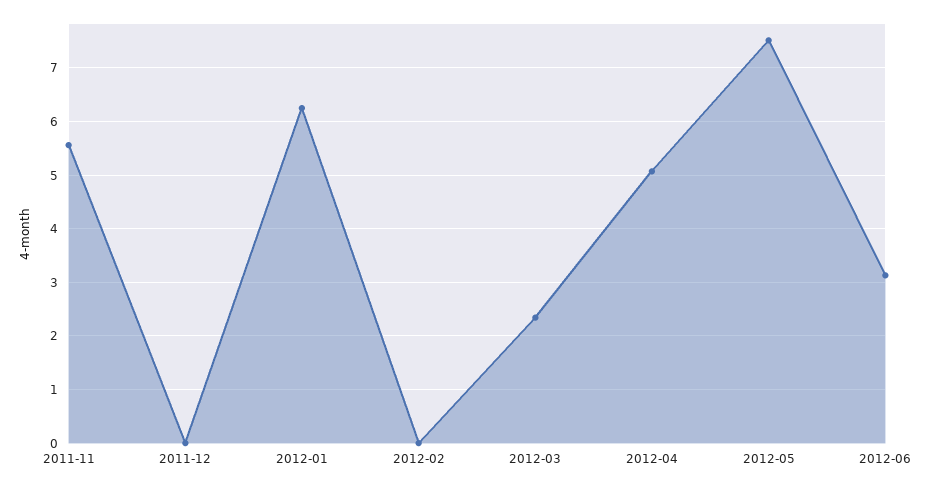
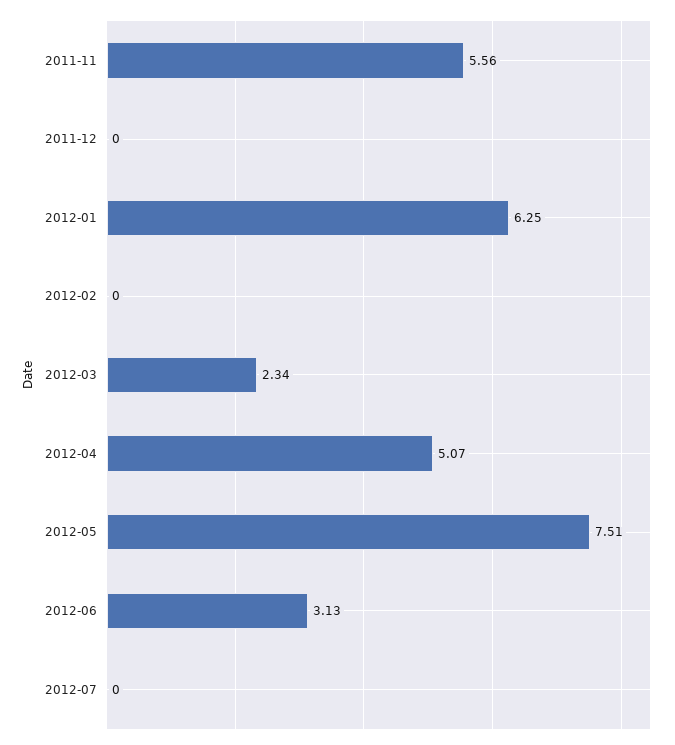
2012-07: none -> 0

